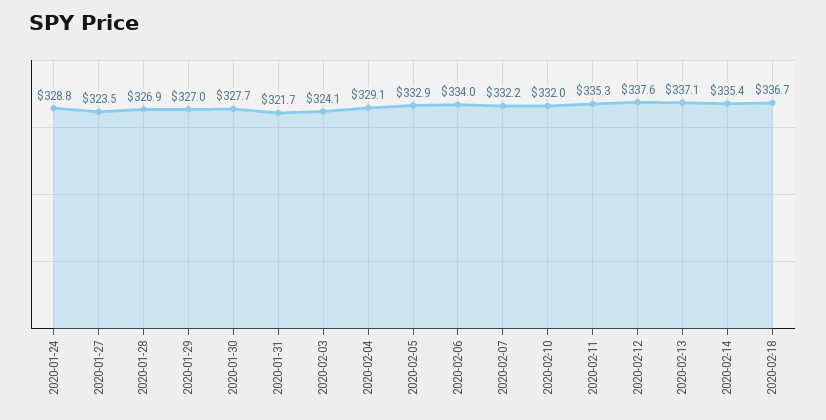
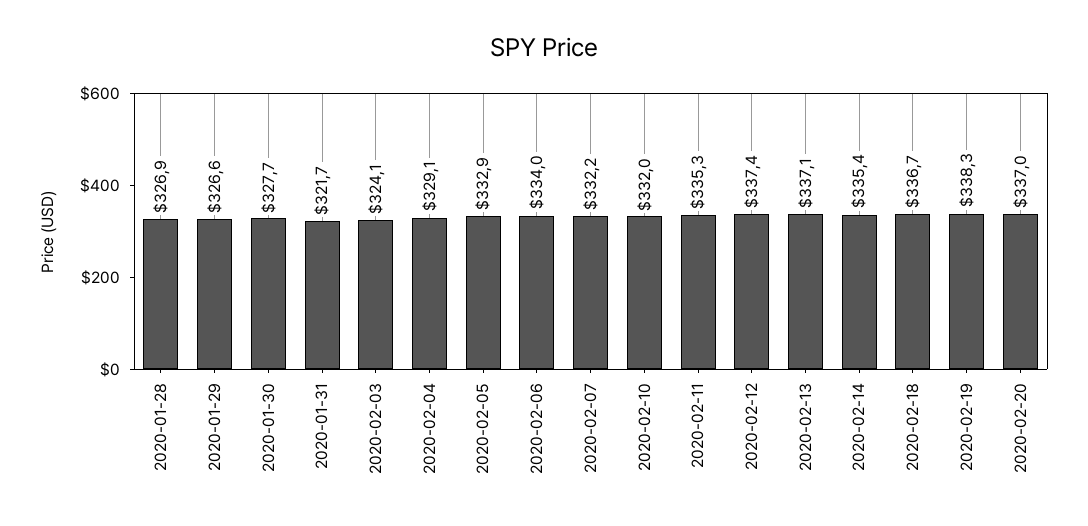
2020-01-24: 328.8 -> none
2020-01-27: 323.5 -> none
2020-01-29: 327 -> 326.6
2020-02-12: 337.6 -> 337.4
2020-02-19: none -> 338.3
2020-02-20: none -> 337

